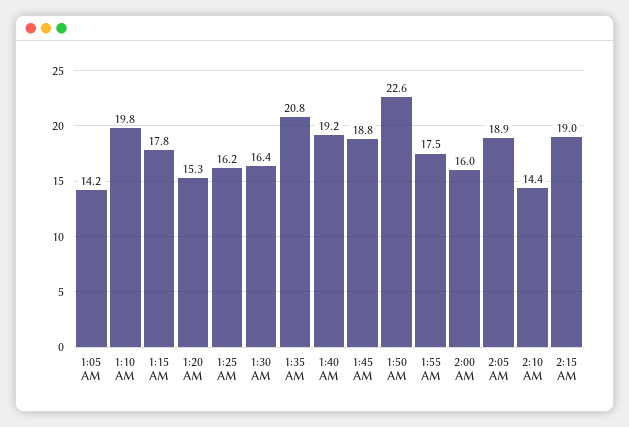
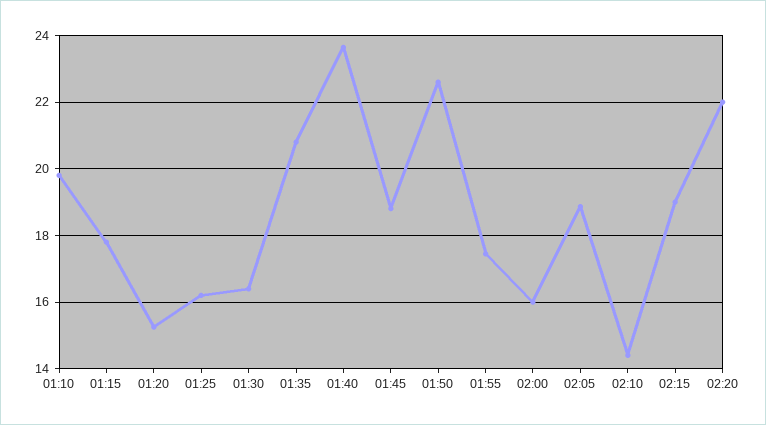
1:05 AM: 14.2 -> none
1:40 AM: 19.2 -> 23.6
02:20: none -> 22

